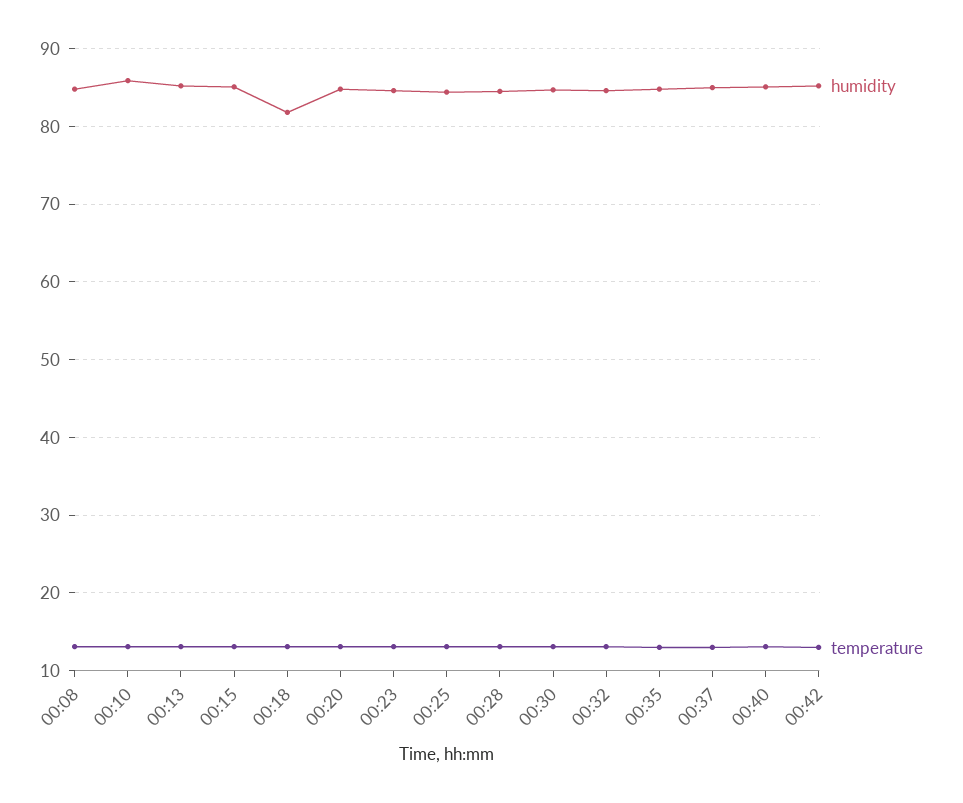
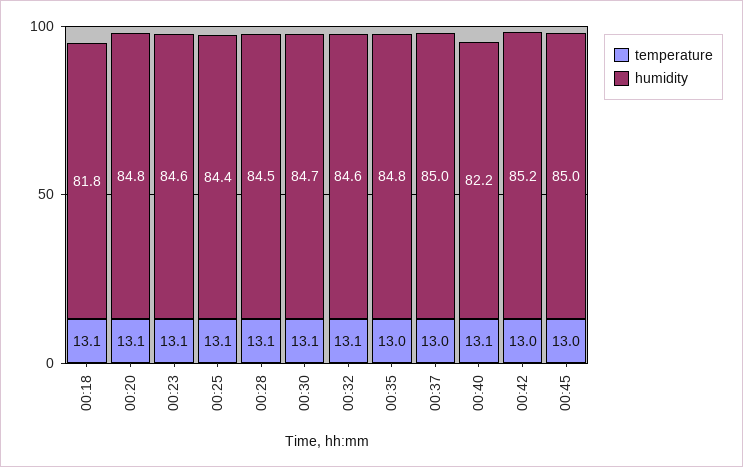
humidity, 00:08: 85 -> none
temperature, 00:08: 13 -> none
humidity, 00:10: 86 -> none
temperature, 00:10: 13 -> none
humidity, 00:13: 85 -> none
temperature, 00:13: 13 -> none
humidity, 00:15: 85 -> none
temperature, 00:15: 13 -> none
humidity, 00:40: 85 -> 82.2
temperature, 00:45: none -> 13
humidity, 00:45: none -> 85

